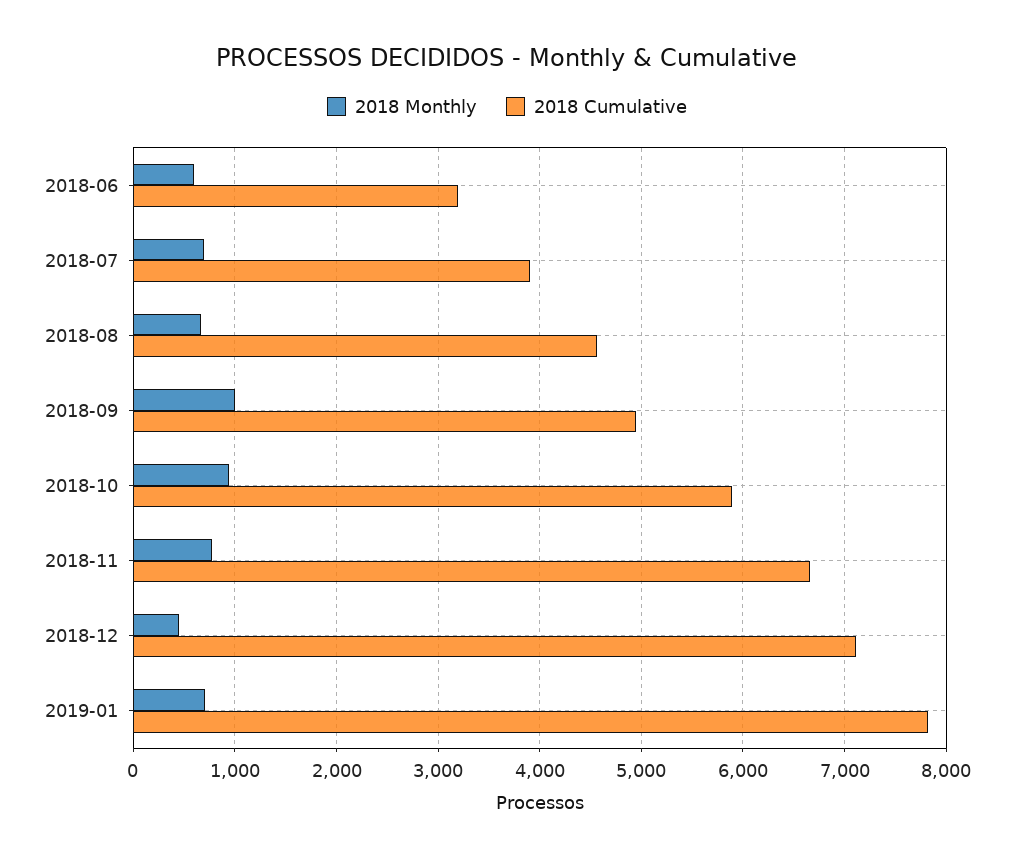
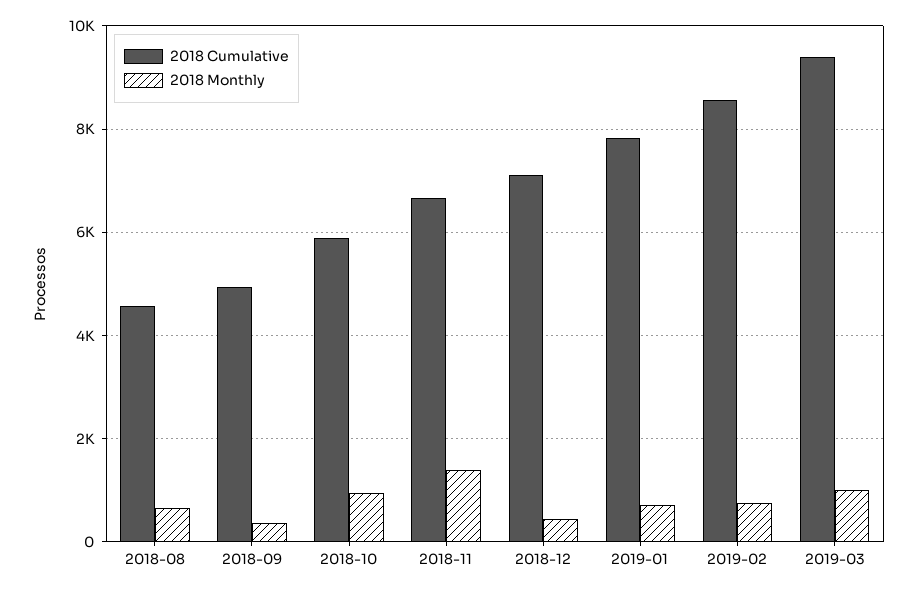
2018 Monthly, 2018-06: 600 -> none
2018 Cumulative, 2018-06: 3200 -> none
2018 Monthly, 2018-07: 700 -> none
2018 Cumulative, 2018-07: 3900 -> none
2018 Monthly, 2018-09: 1000 -> 400
2018 Monthly, 2018-11: 800 -> 1400
2018 Cumulative, 2019-02: none -> 8600
2018 Monthly, 2019-02: none -> 800
2018 Cumulative, 2019-03: none -> 9400
2018 Monthly, 2019-03: none -> 1000

